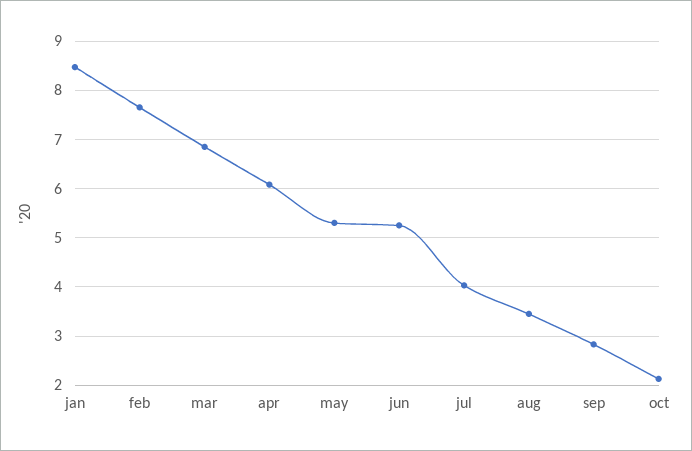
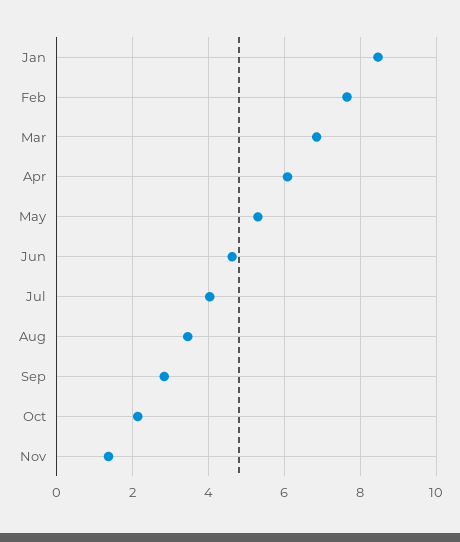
jun: 5.2 -> 4.6
Nov: none -> 1.4

